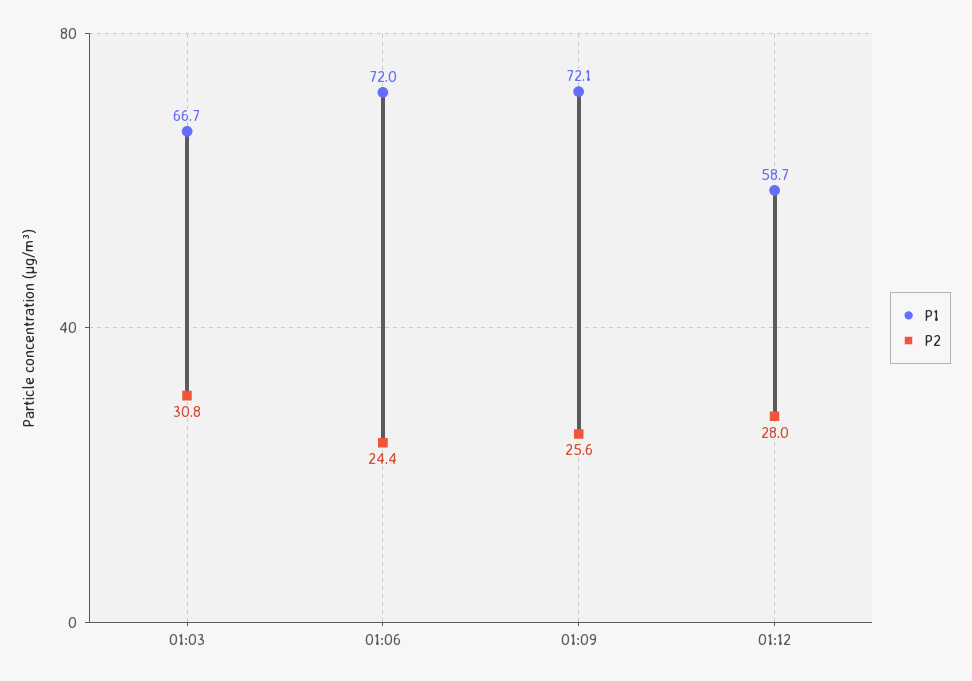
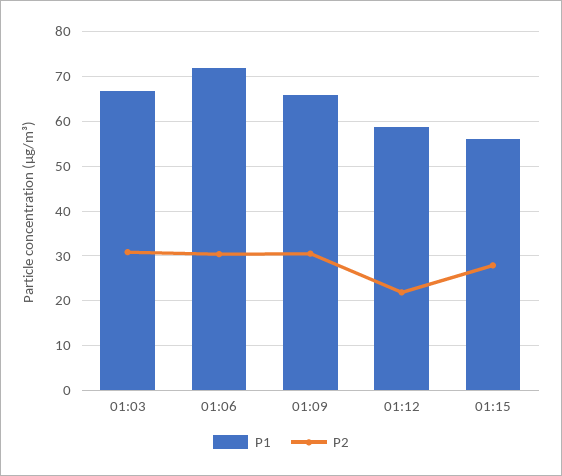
P2, 01:06: 24.4 -> 30
P1, 01:09: 72.1 -> 66
P2, 01:09: 25.6 -> 30
P2, 01:12: 28 -> 22
P1, 01:15: none -> 56
P2, 01:15: none -> 28

